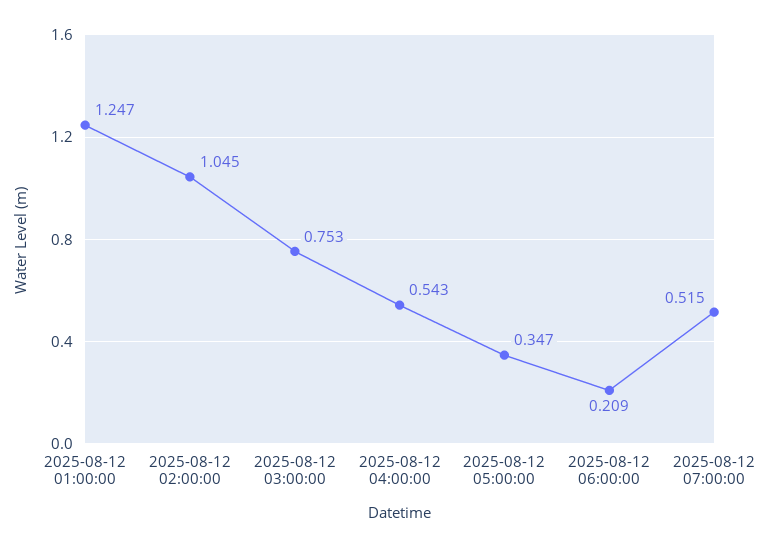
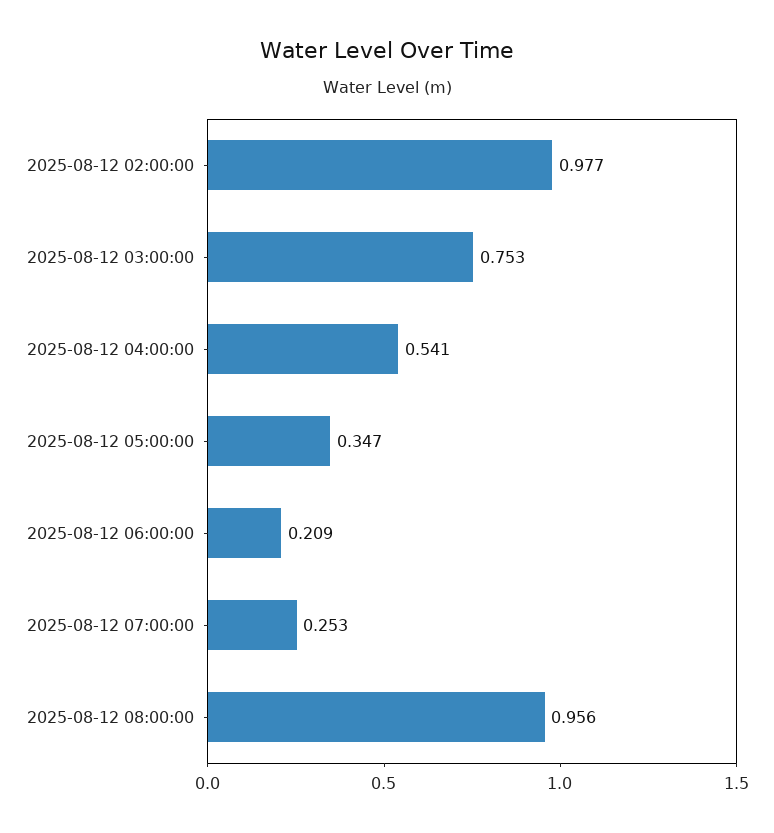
2025-08-12 01:00:00: 1.247 -> none
2025-08-12 02:00:00: 1.045 -> 0.977
2025-08-12 04:00:00: 0.543 -> 0.541
2025-08-12 07:00:00: 0.515 -> 0.253
2025-08-12 08:00:00: none -> 0.956

